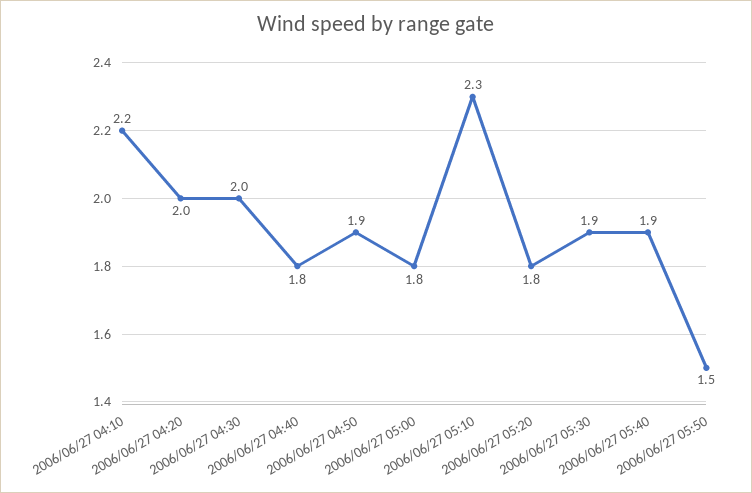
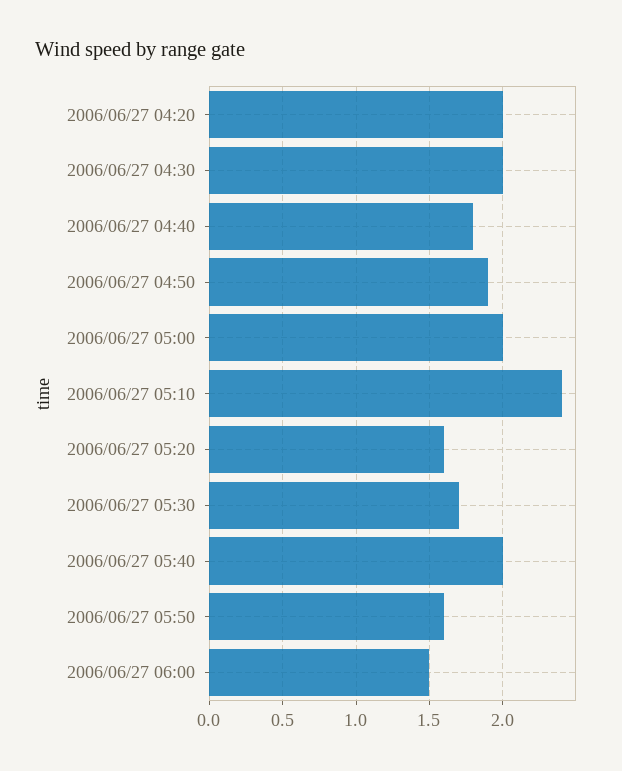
2006/06/27 04:10: 2.2 -> none
2006/06/27 05:00: 1.8 -> 2
2006/06/27 05:10: 2.3 -> 2.4
2006/06/27 05:20: 1.8 -> 1.6
2006/06/27 05:30: 1.9 -> 1.7
2006/06/27 05:40: 1.9 -> 2
2006/06/27 05:50: 1.5 -> 1.6
2006/06/27 06:00: none -> 1.5

